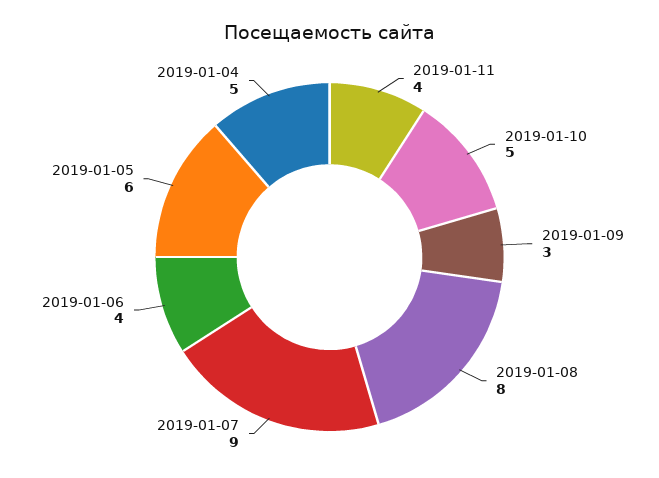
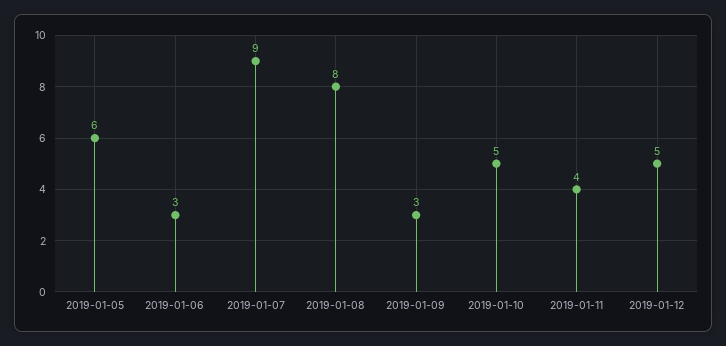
2019-01-06: 4 -> 3
2019-01-04: 5 -> none
2019-01-12: none -> 5

